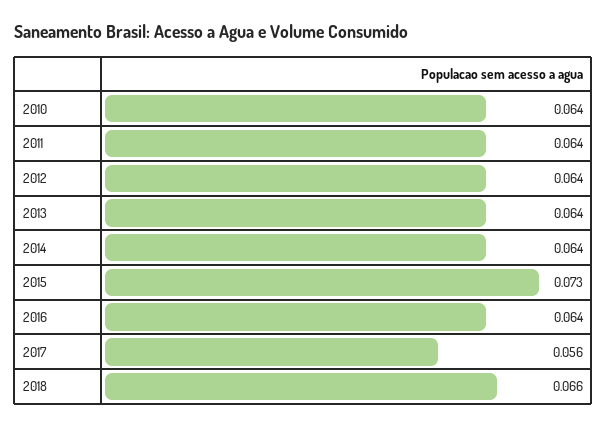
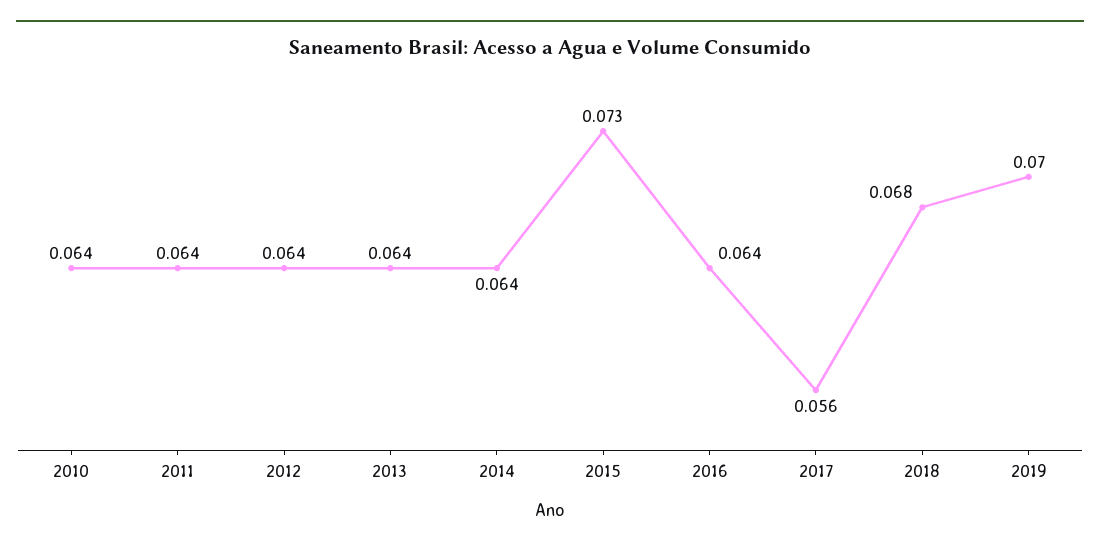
2018: 0.066 -> 0.068
2019: none -> 0.07

